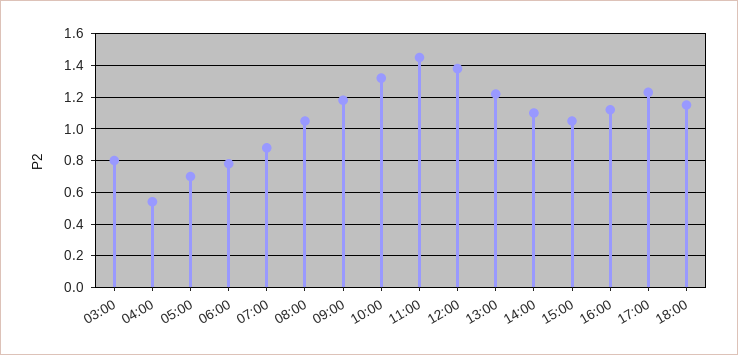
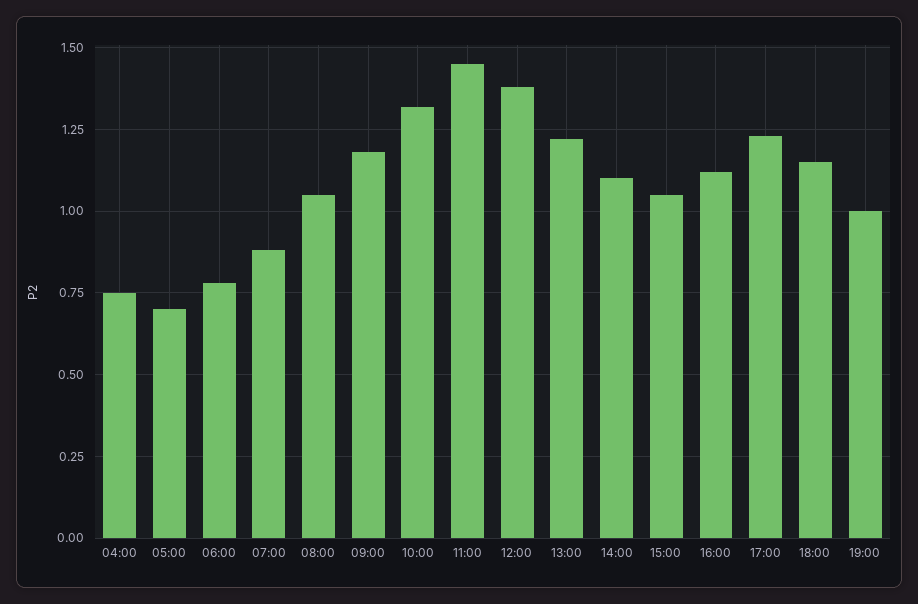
03:00: 0.8 -> none
04:00: 0.55 -> 0.75
19:00: none -> 1

